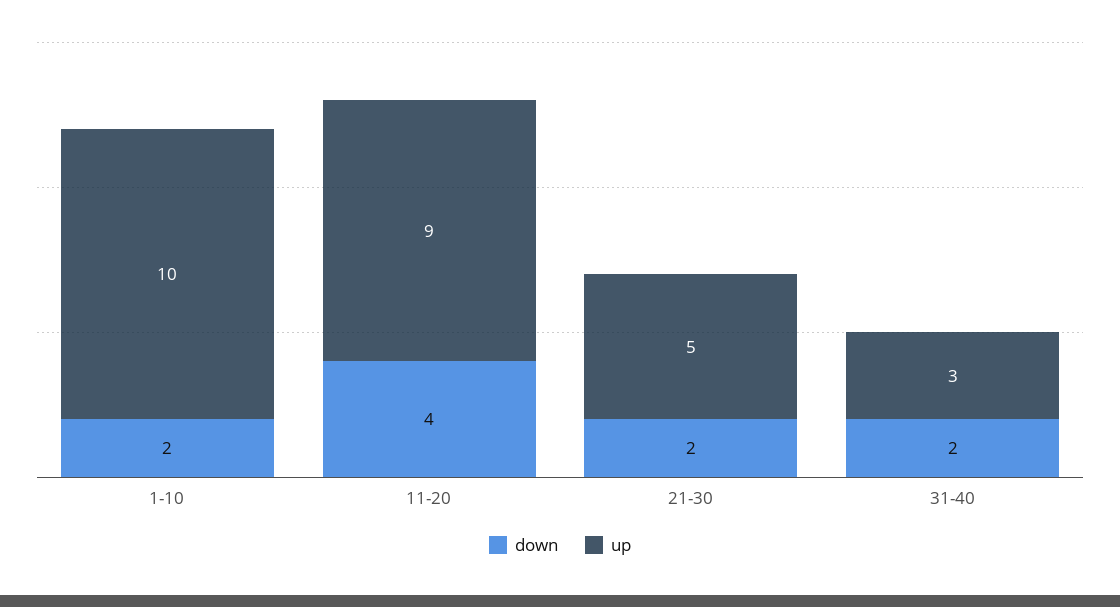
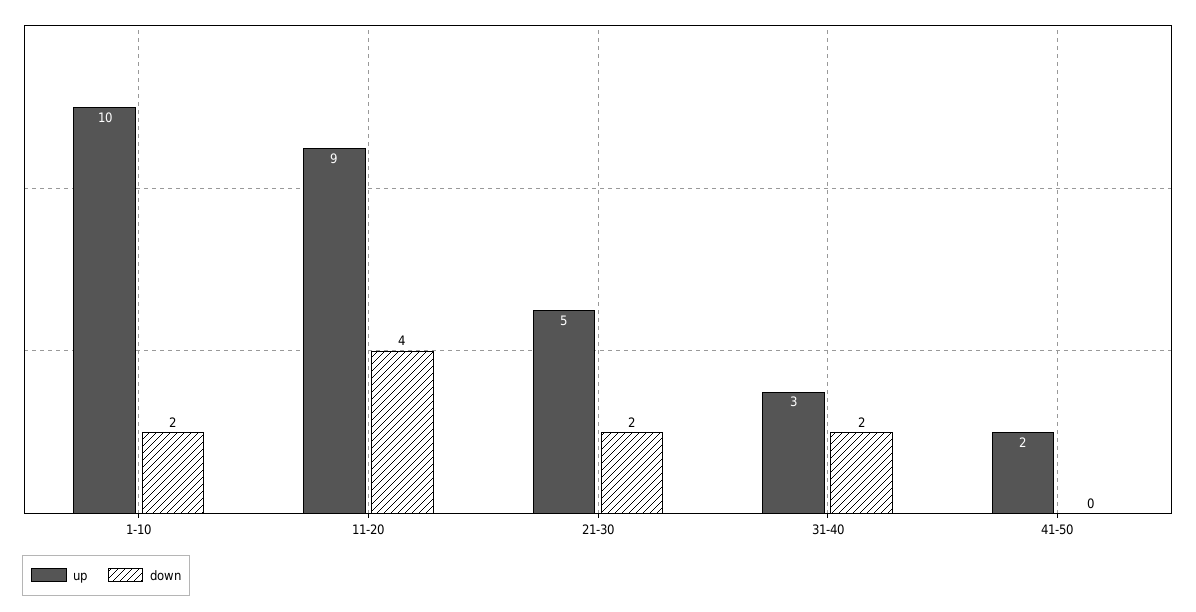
up, 41-50: none -> 2
down, 41-50: none -> 0

